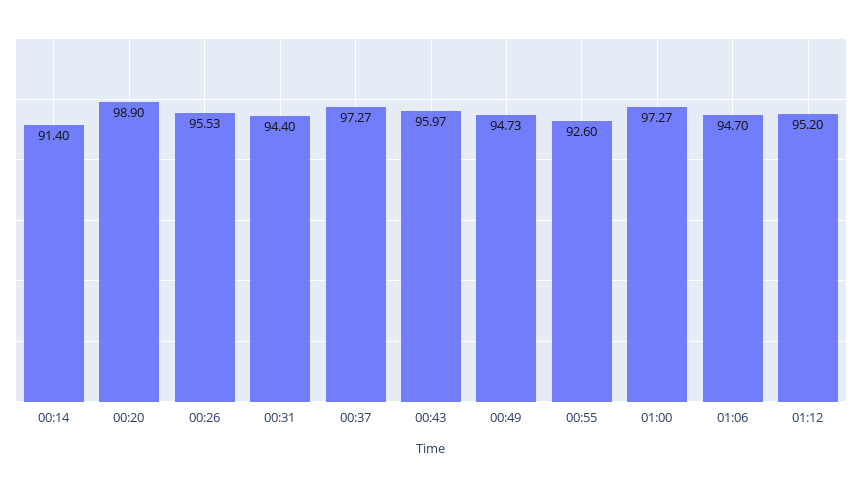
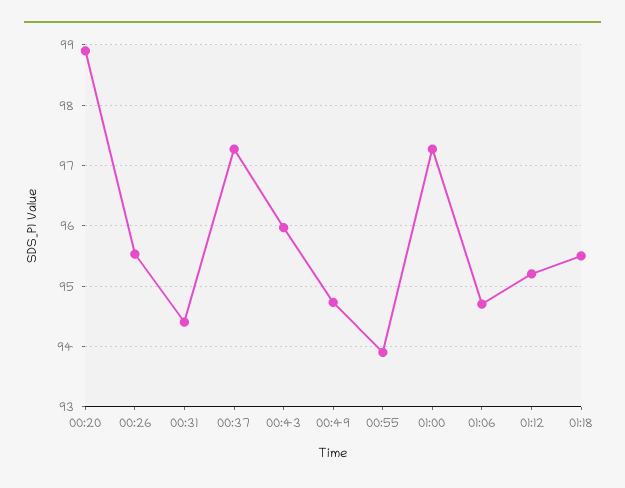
00:14: 91.4 -> none
00:55: 92.6 -> 93.9
01:18: none -> 95.5

